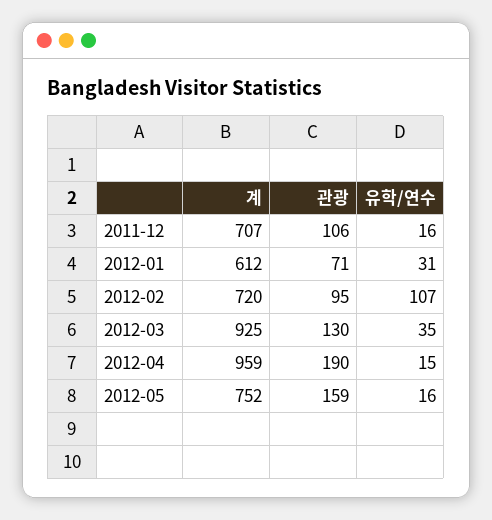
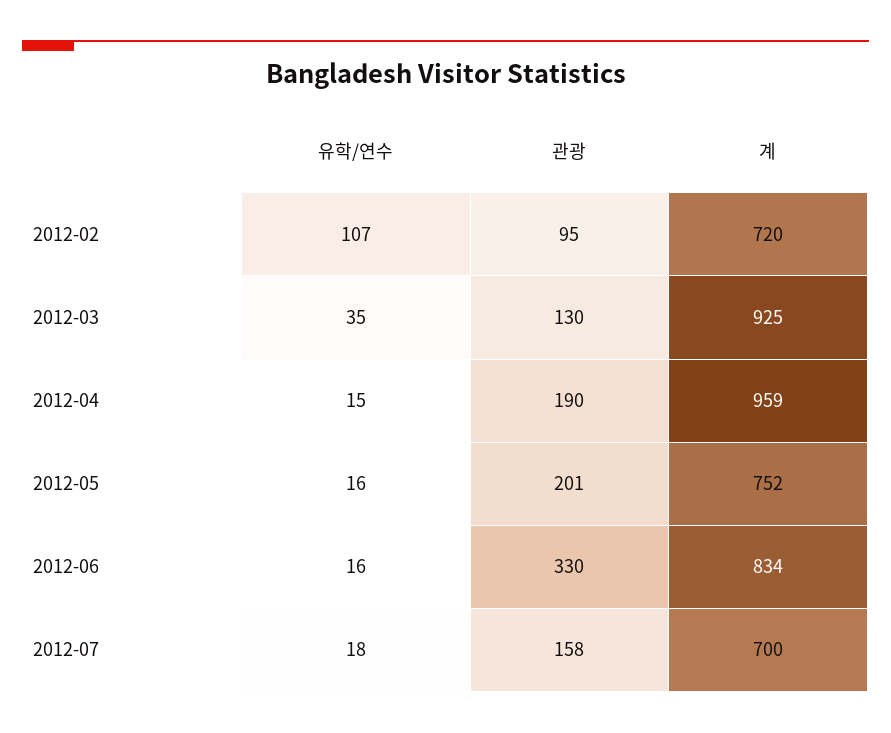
계, 2011-12: 707 -> none
관광, 2011-12: 106 -> none
유학/연수, 2011-12: 16 -> none
계, 2012-01: 612 -> none
관광, 2012-01: 71 -> none
유학/연수, 2012-01: 31 -> none
관광, 2012-05: 159 -> 201
유학/연수, 2012-06: none -> 16
관광, 2012-06: none -> 330
계, 2012-06: none -> 834
유학/연수, 2012-07: none -> 18
관광, 2012-07: none -> 158
계, 2012-07: none -> 700

